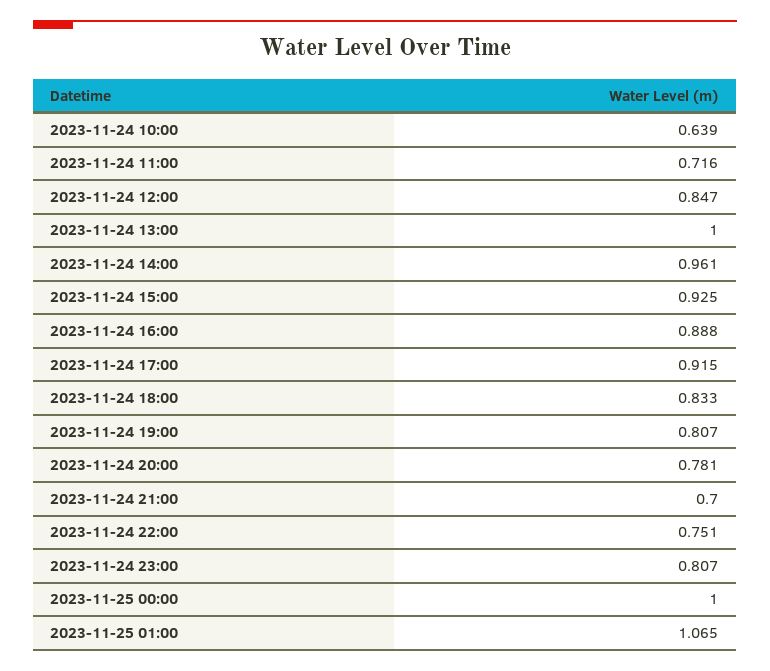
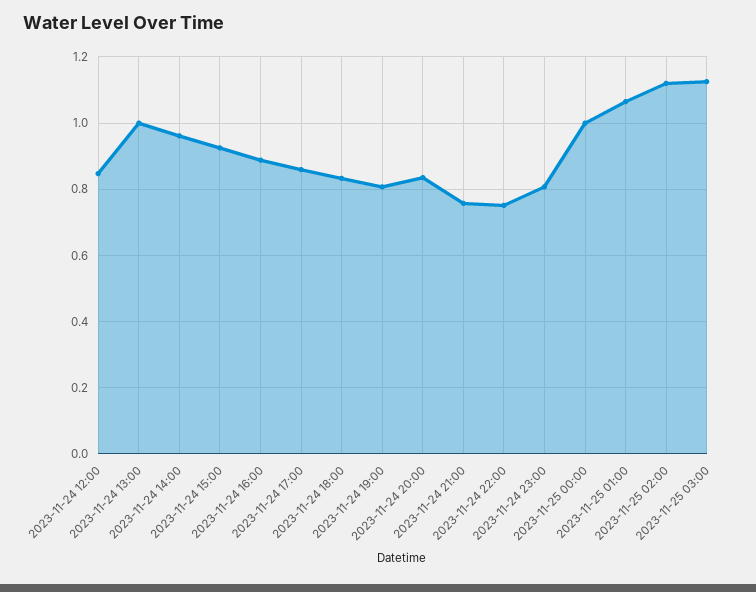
2023-11-24 10:00: 0.639 -> none
2023-11-24 11:00: 0.716 -> none
2023-11-24 17:00: 0.915 -> 0.86
2023-11-24 20:00: 0.781 -> 0.84
2023-11-24 21:00: 0.7 -> 0.76
2023-11-25 02:00: none -> 1.12
2023-11-25 03:00: none -> 1.12

